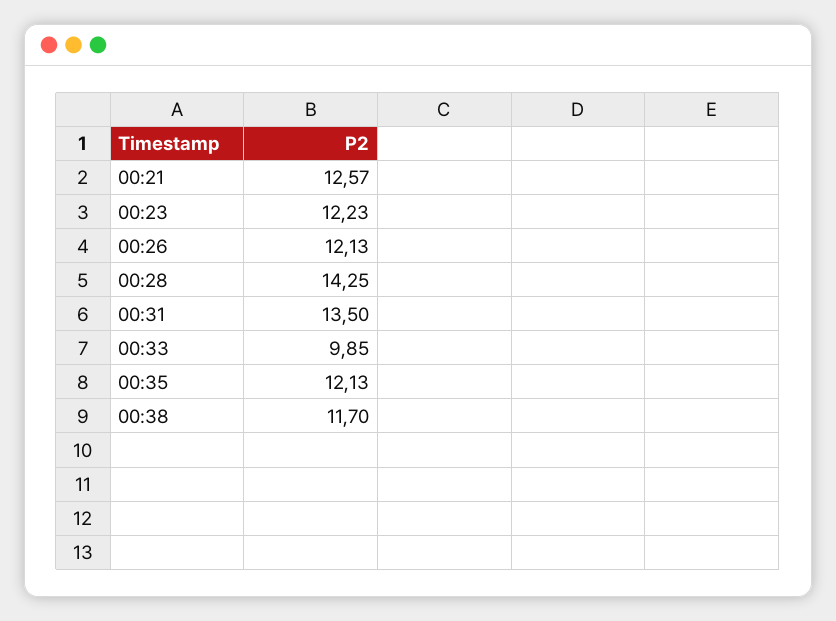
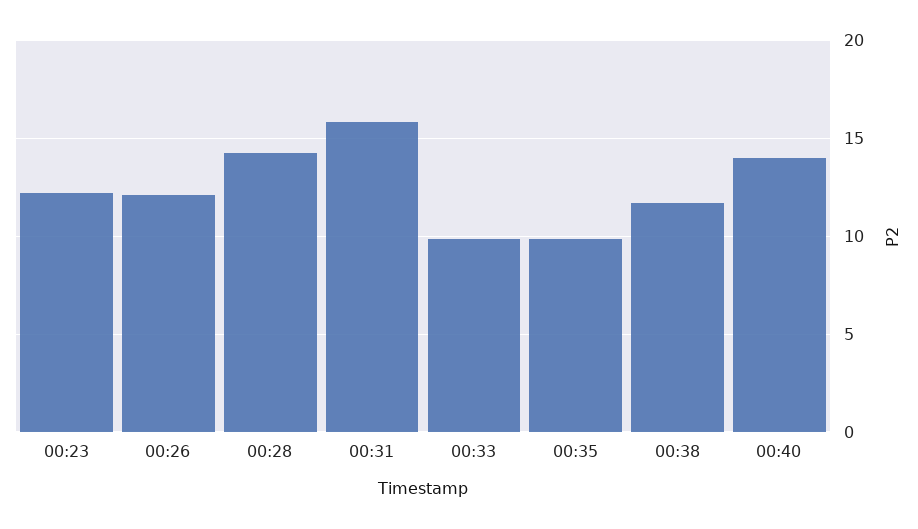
00:21: 12.57 -> none
00:31: 13.5 -> 16
00:35: 12.13 -> 10
00:40: none -> 14

